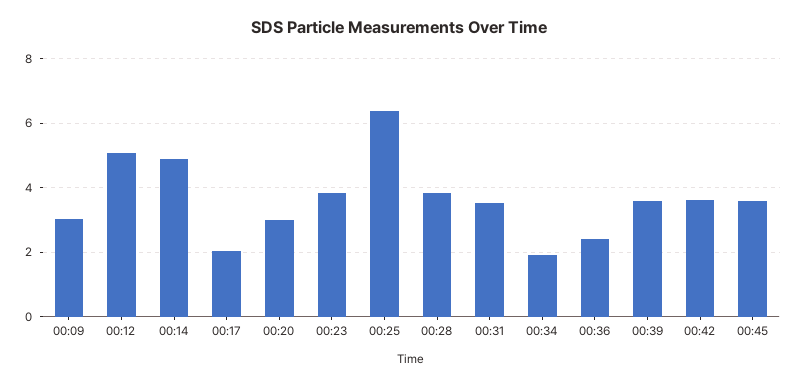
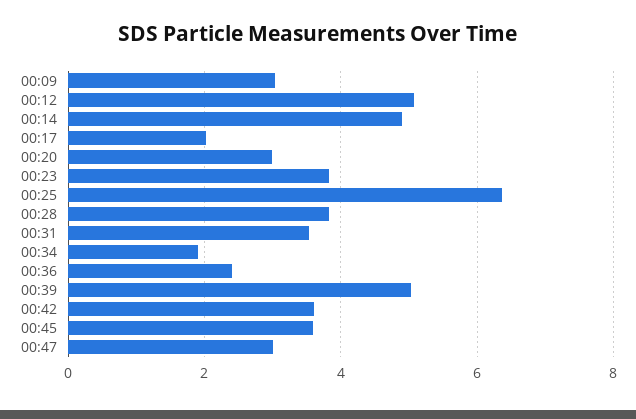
00:39: 3.6 -> 5
00:47: none -> 3

